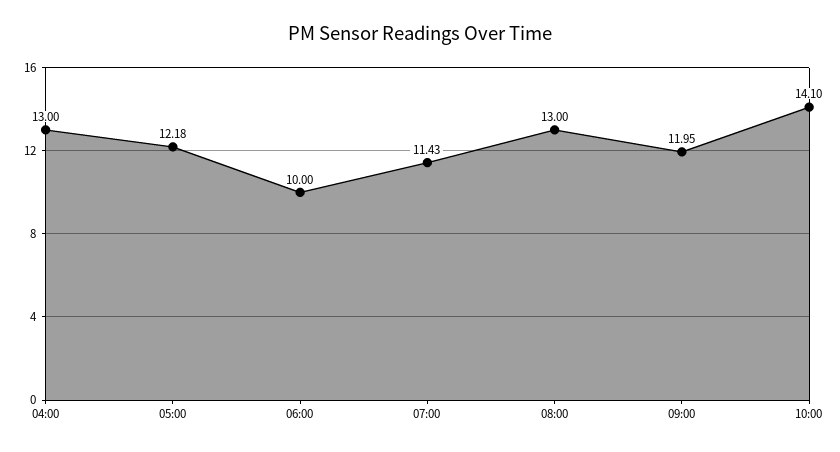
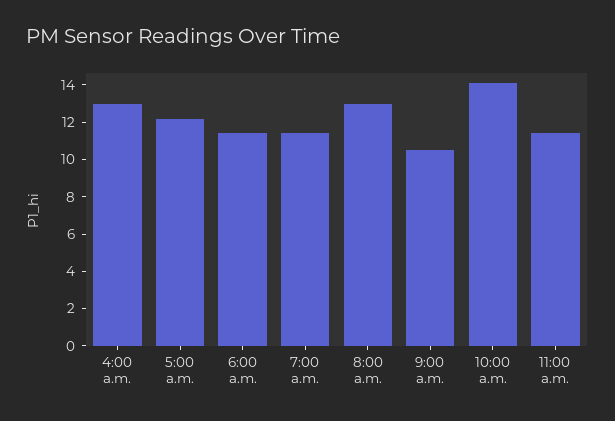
06:00: 10 -> 11.5
09:00: 11.95 -> 10.5
11:00 a.m.: none -> 11.5

